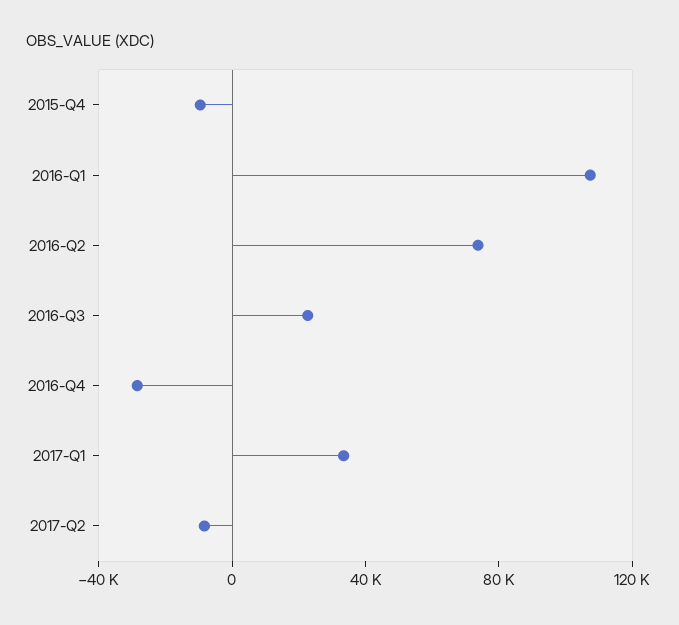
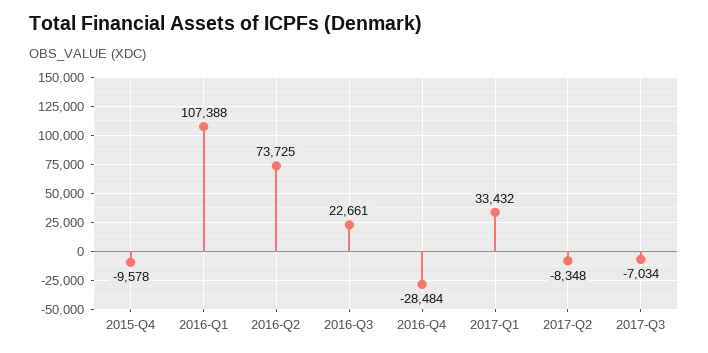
2017-Q3: none -> -7034

